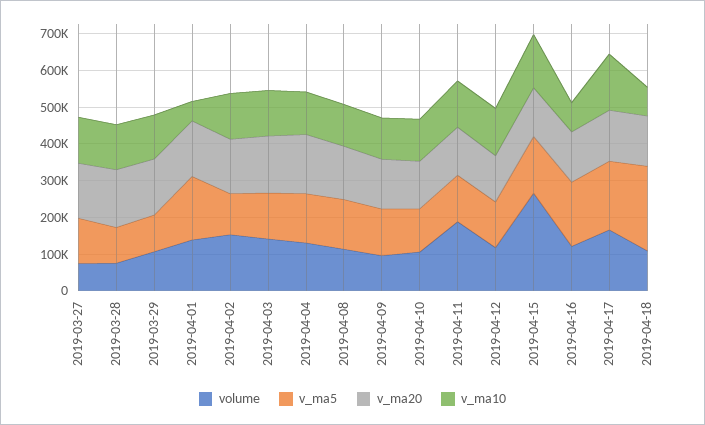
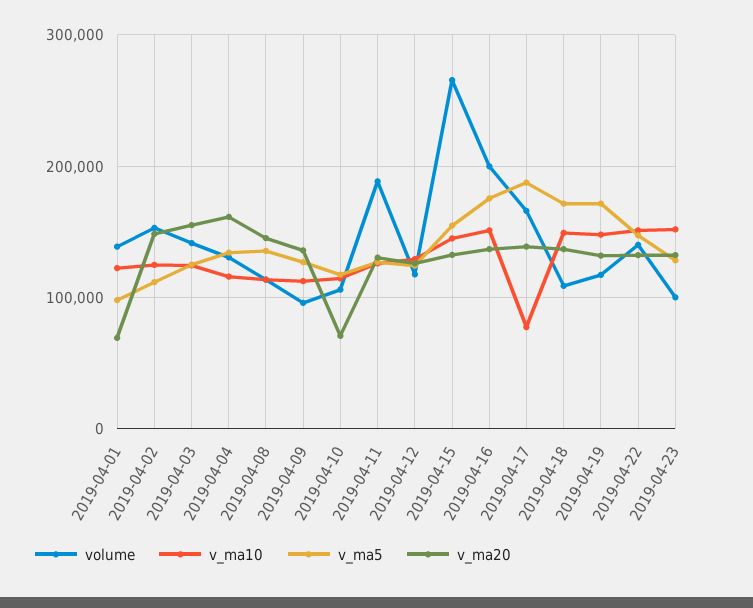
volume, 2019-03-27: 75000 -> none
v_ma5, 2019-03-27: 125000 -> none
v_ma20, 2019-03-27: 150000 -> none
v_ma10, 2019-03-27: 125000 -> none
volume, 2019-03-28: 75000 -> none
v_ma5, 2019-03-28: 100000 -> none
v_ma20, 2019-03-28: 150000 -> none
v_ma10, 2019-03-28: 125000 -> none
volume, 2019-03-29: 100000 -> none
v_ma5, 2019-03-29: 100000 -> none
v_ma20, 2019-03-29: 150000 -> none
v_ma10, 2019-03-29: 125000 -> none
v_ma5, 2019-04-01: 175000 -> 100000
v_ma20, 2019-04-01: 150000 -> 70000
v_ma10, 2019-04-01: 50000 -> 120000
v_ma20, 2019-04-10: 125000 -> 70000
volume, 2019-04-16: 125000 -> 200000
v_ma10, 2019-04-16: 75000 -> 150000
v_ma10, 2019-04-17: 150000 -> 80000
v_ma5, 2019-04-18: 225000 -> 170000
v_ma10, 2019-04-18: 75000 -> 150000
volume, 2019-04-19: none -> 120000
v_ma10, 2019-04-19: none -> 150000
v_ma5, 2019-04-19: none -> 170000
v_ma20, 2019-04-19: none -> 130000
volume, 2019-04-22: none -> 140000
v_ma10, 2019-04-22: none -> 150000
v_ma5, 2019-04-22: none -> 150000
v_ma20, 2019-04-22: none -> 130000
volume, 2019-04-23: none -> 100000
v_ma10, 2019-04-23: none -> 150000
v_ma5, 2019-04-23: none -> 130000
v_ma20, 2019-04-23: none -> 130000

